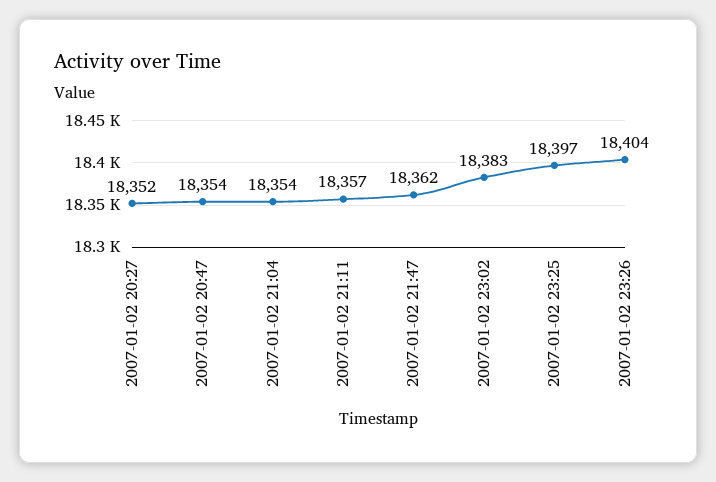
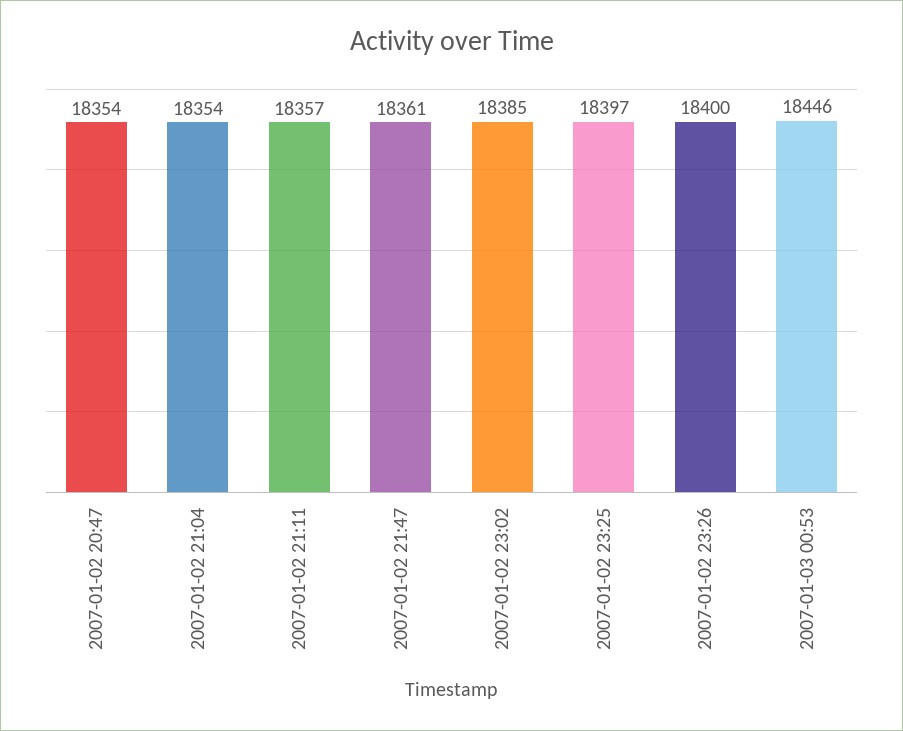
2007-01-02 20:27: 18352 -> none
2007-01-02 21:47: 18362 -> 18361
2007-01-02 23:02: 18383 -> 18385
2007-01-02 23:26: 18404 -> 18400
2007-01-03 00:53: none -> 18446

